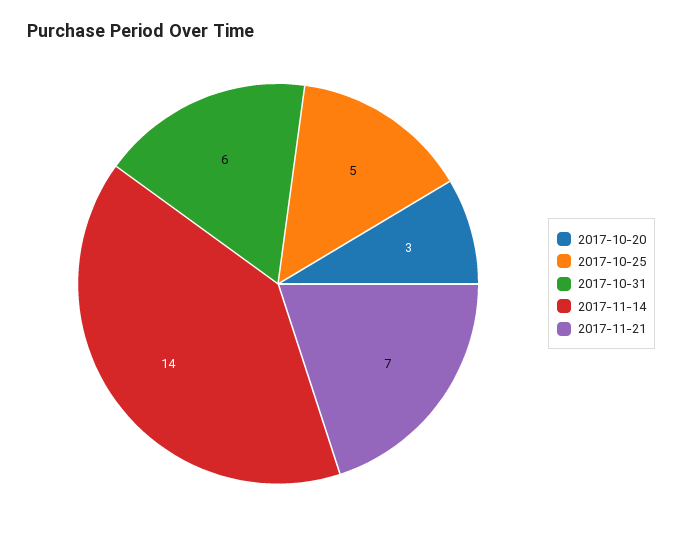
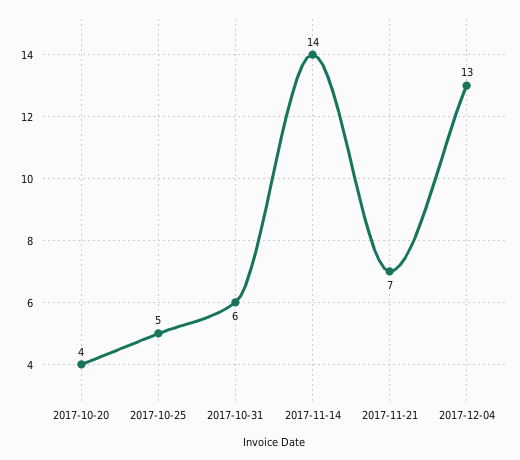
2017-10-20: 3 -> 4
2017-12-04: none -> 13

